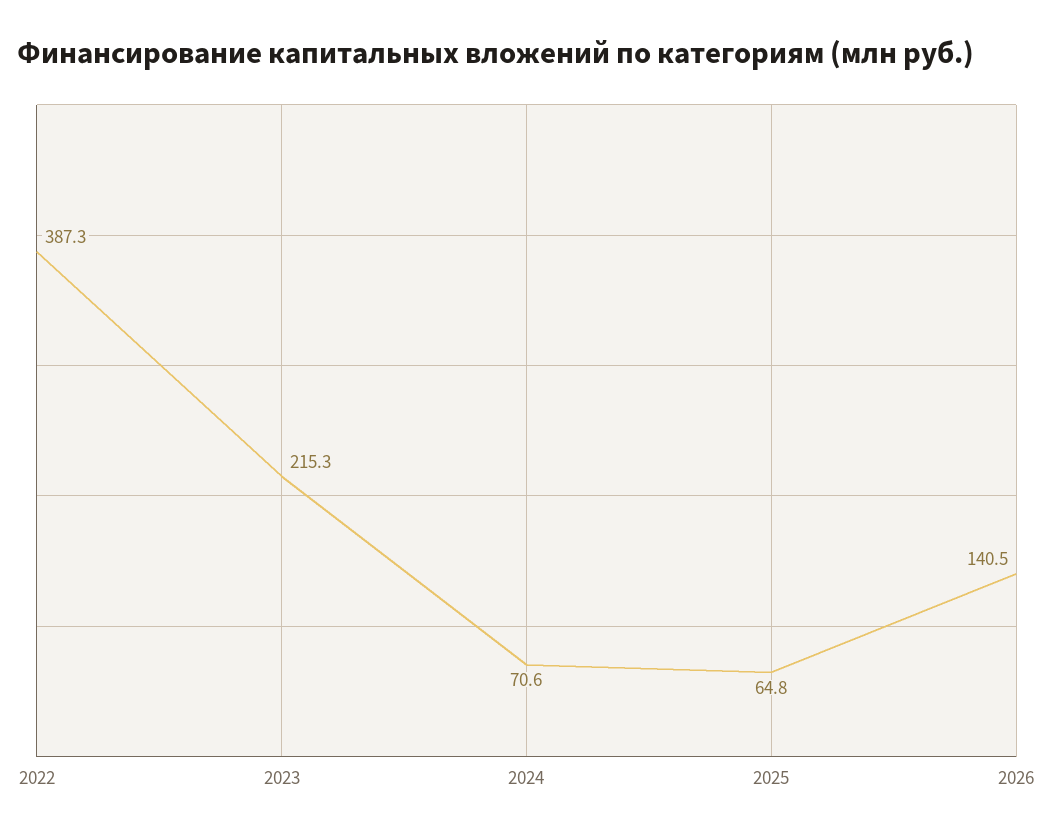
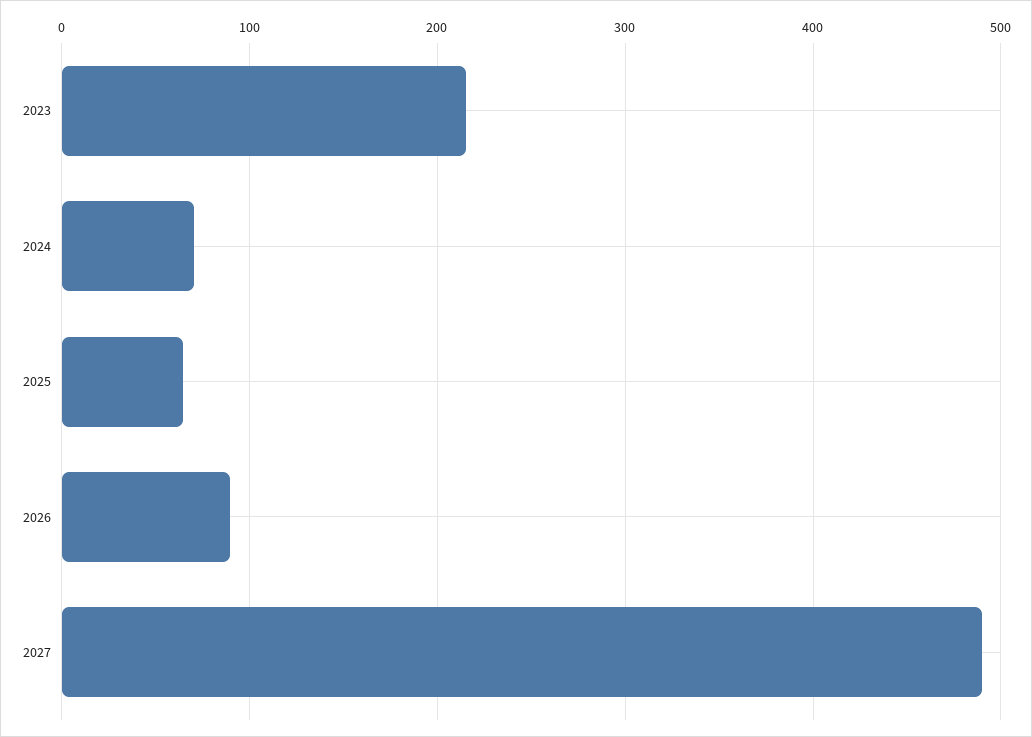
2022: 387.3 -> none
2026: 140.5 -> 90
2027: none -> 490

